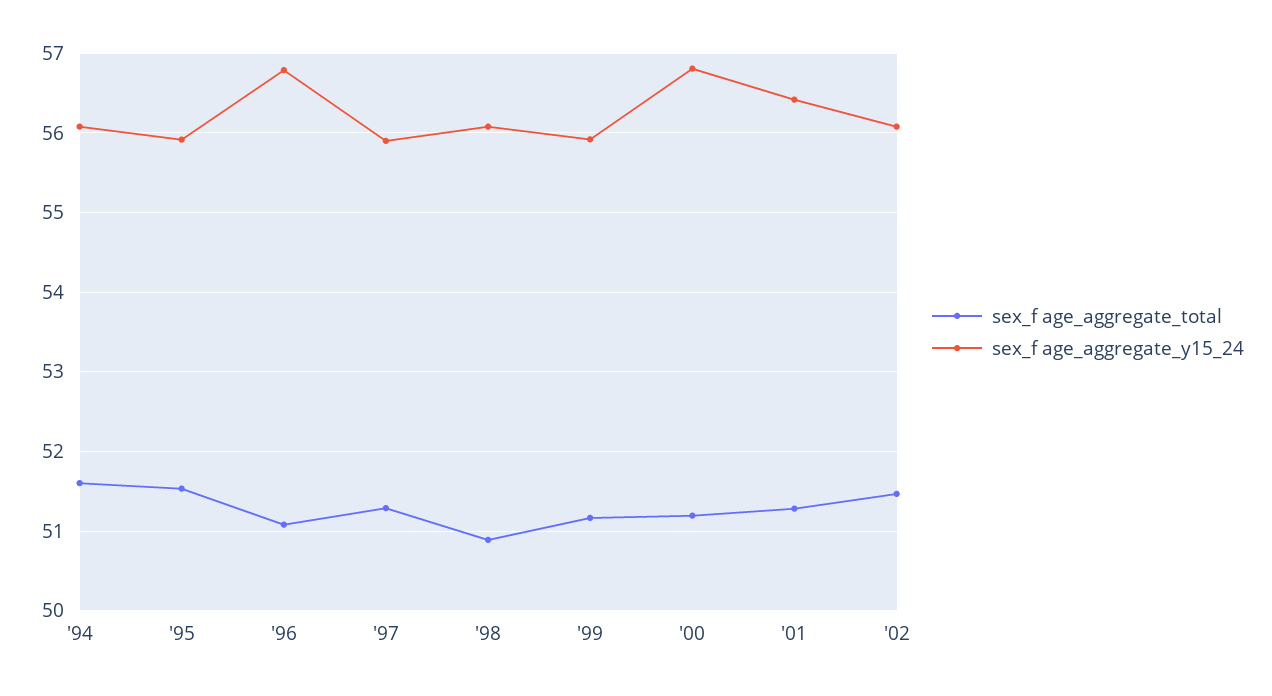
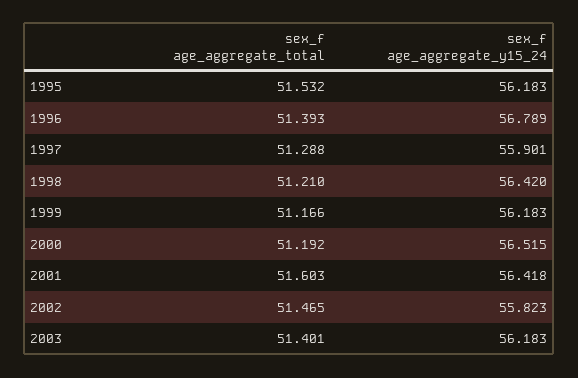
sex_f age_aggregate_total, '94: 51.6 -> none
sex_f age_aggregate_y15_24, '94: 56.1 -> none
sex_f age_aggregate_y15_24, '95: 55.9 -> 56.183
sex_f age_aggregate_total, '96: 51.1 -> 51.393
sex_f age_aggregate_total, '98: 50.9 -> 51.21
sex_f age_aggregate_y15_24, '98: 56.1 -> 56.42
sex_f age_aggregate_y15_24, '99: 55.9 -> 56.183
sex_f age_aggregate_y15_24, '00: 56.8 -> 56.515
sex_f age_aggregate_total, '01: 51.3 -> 51.603
sex_f age_aggregate_y15_24, '02: 56.1 -> 55.823
sex_f age_aggregate_total, 2003: none -> 51.401
sex_f age_aggregate_y15_24, 2003: none -> 56.183

